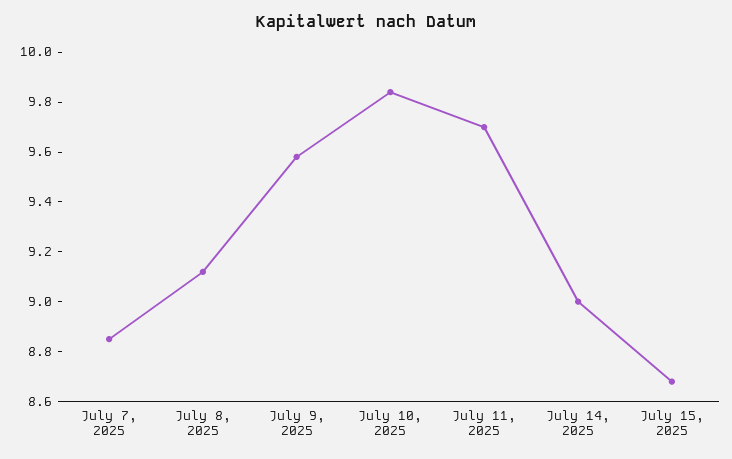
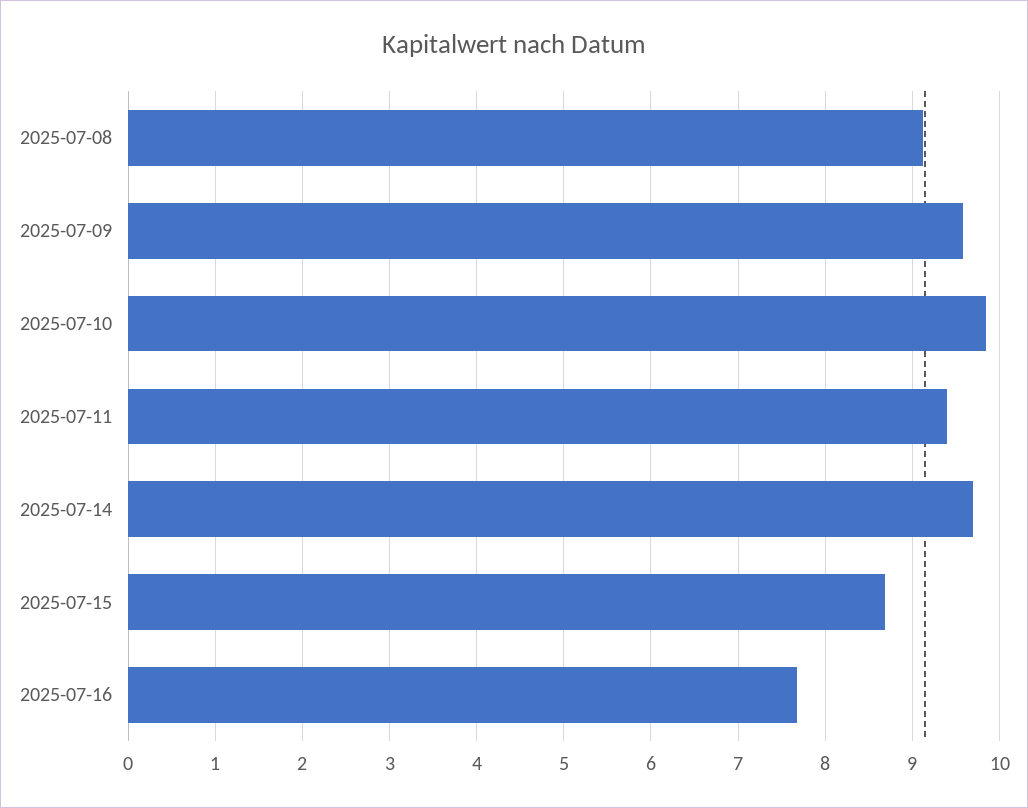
July 7, 2025: 8.85 -> none
July 11, 2025: 9.7 -> 9.4
July 14, 2025: 9 -> 9.7
2025-07-16: none -> 7.7

